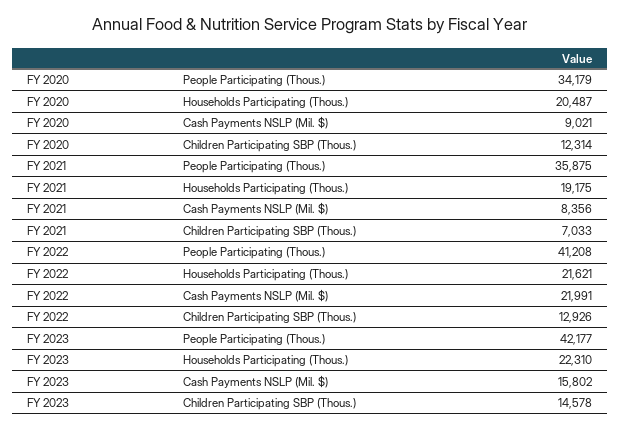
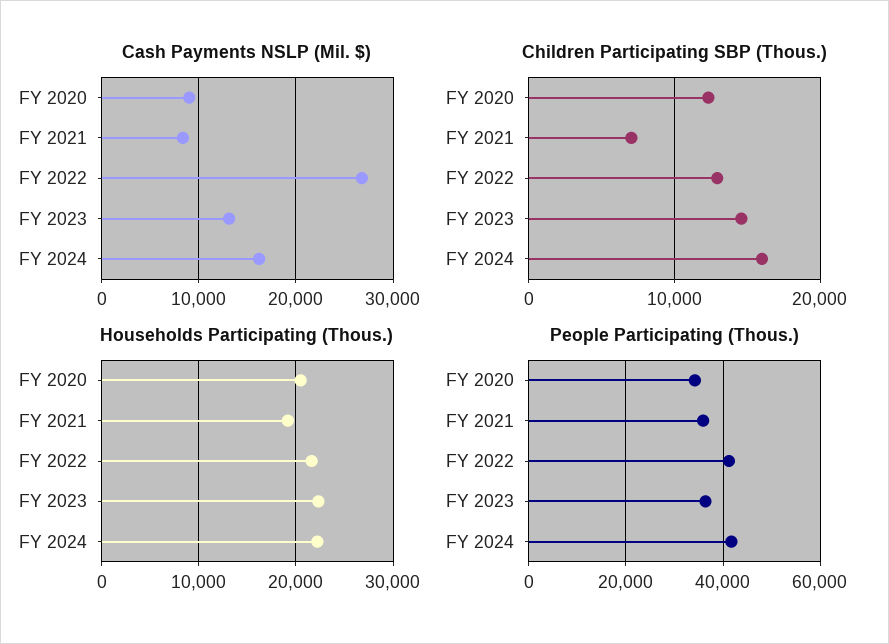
Cash Payments NSLP (Mil. $), FY 2022: 21991 -> 27000
People Participating (Thous.), FY 2023: 42177 -> 36000
Cash Payments NSLP (Mil. $), FY 2023: 15802 -> 13000
Cash Payments NSLP (Mil. $), FY 2024: none -> 16000
Children Participating SBP (Thous.), FY 2024: none -> 16000
Households Participating (Thous.), FY 2024: none -> 22000
People Participating (Thous.), FY 2024: none -> 42000

